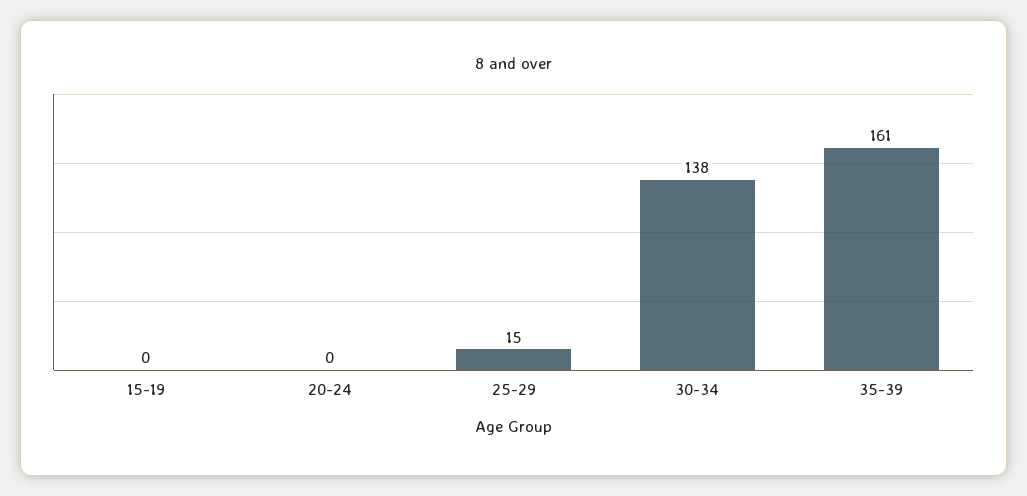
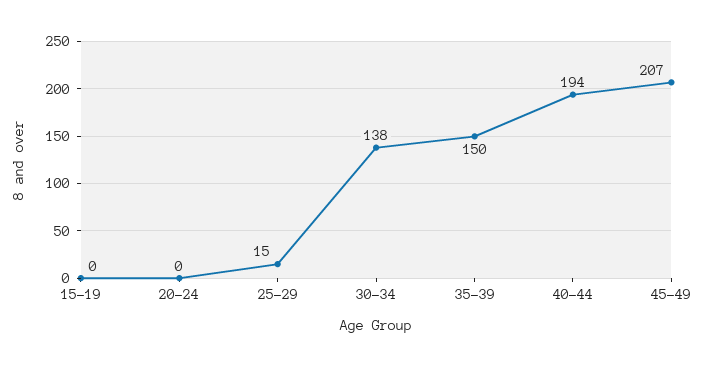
35-39: 161 -> 150
40-44: none -> 194
45-49: none -> 207

